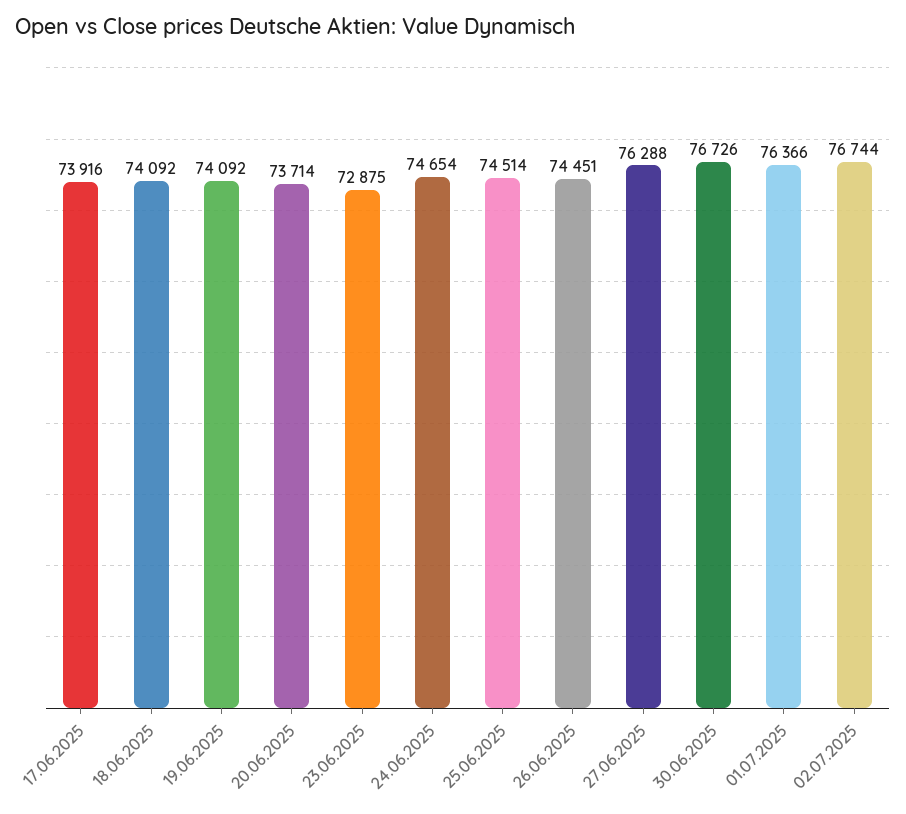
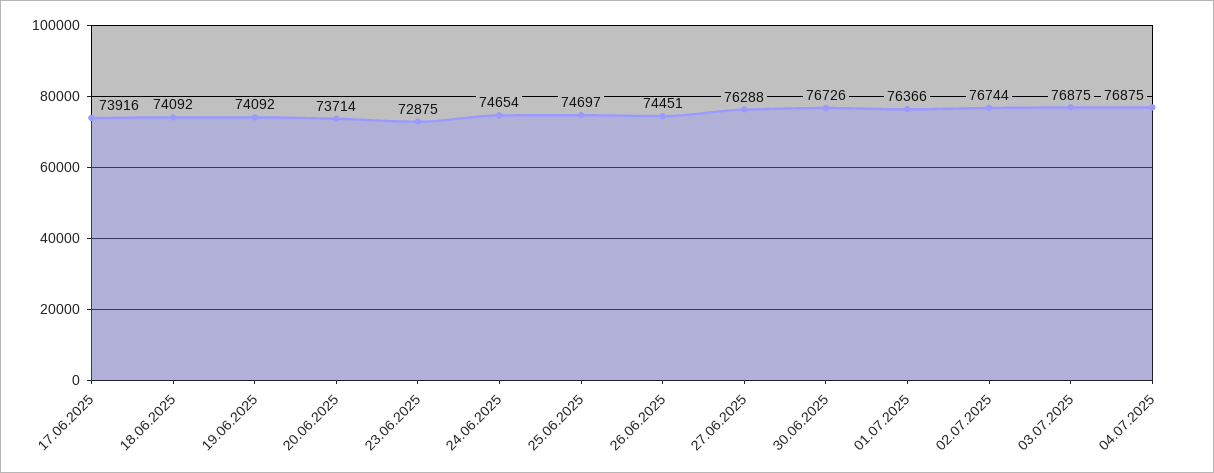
25.06.2025: 74514 -> 74697
03.07.2025: none -> 76875
04.07.2025: none -> 76875

